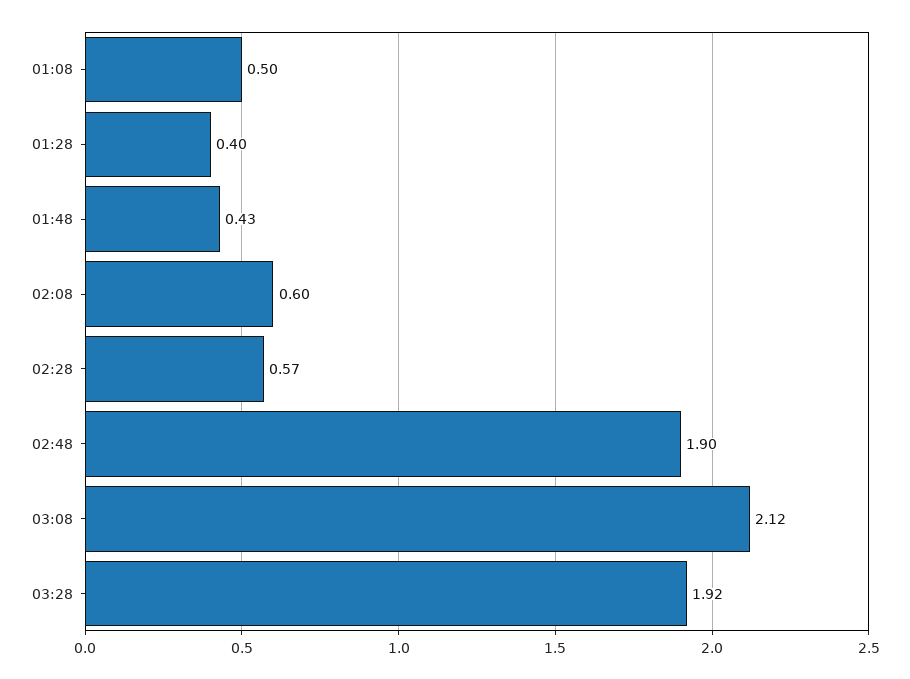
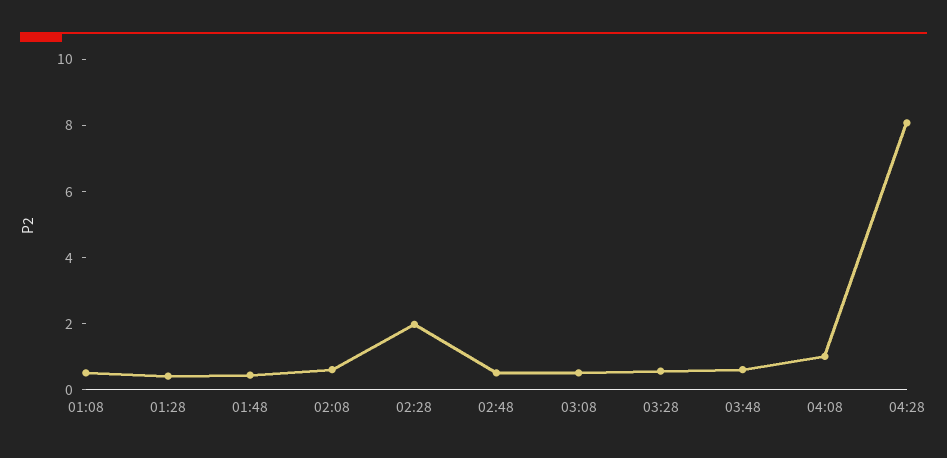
02:28: 0.57 -> 2
02:48: 1.9 -> 0.5
03:08: 2.12 -> 0.5
03:28: 1.92 -> 0.5
03:48: none -> 0.5
04:08: none -> 1
04:28: none -> 8

